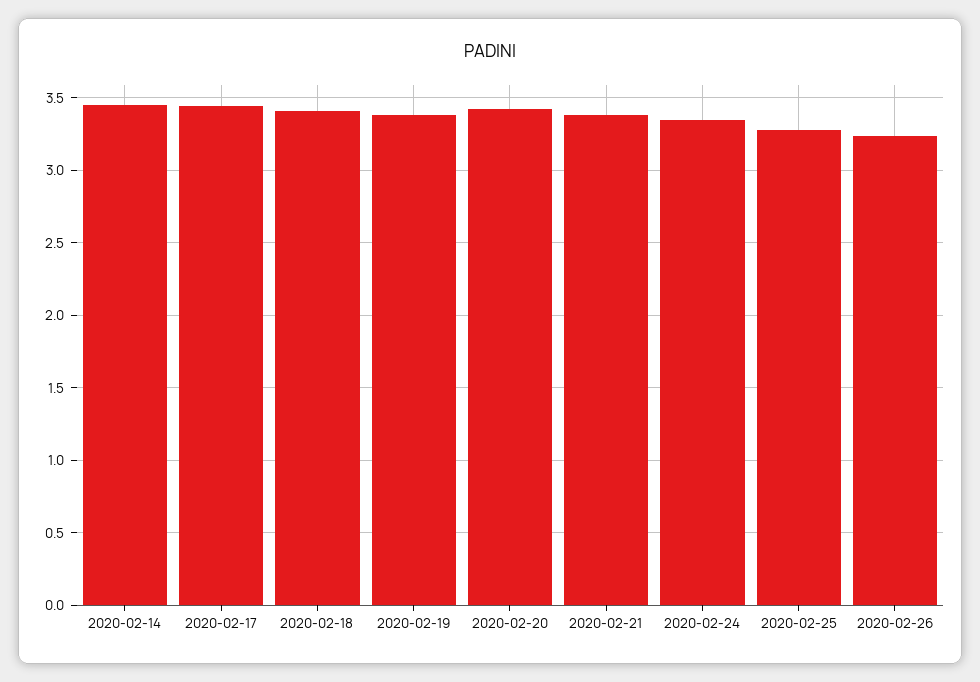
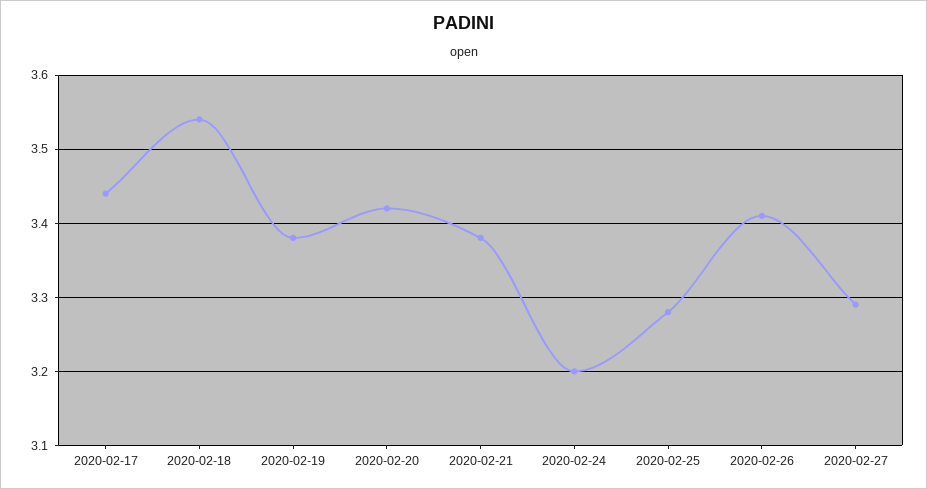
2020-02-14: 3.45 -> none
2020-02-18: 3.4 -> 3.54
2020-02-24: 3.35 -> 3.2
2020-02-26: 3.25 -> 3.41
2020-02-27: none -> 3.29

